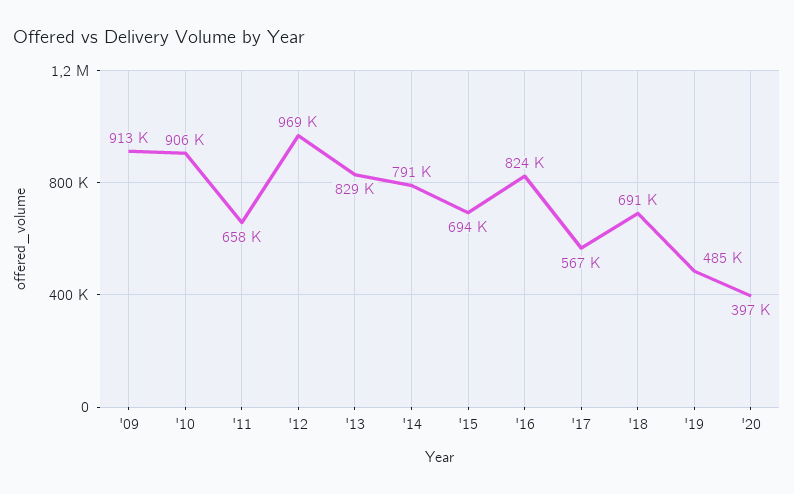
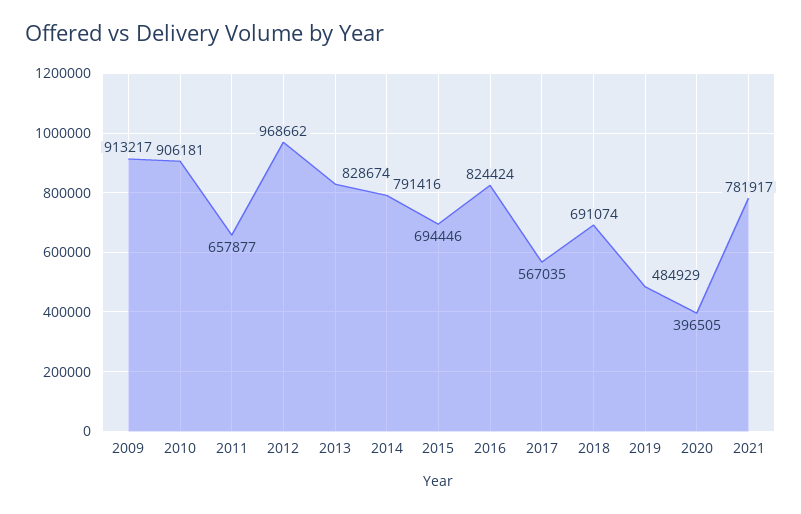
2021: none -> 781917

